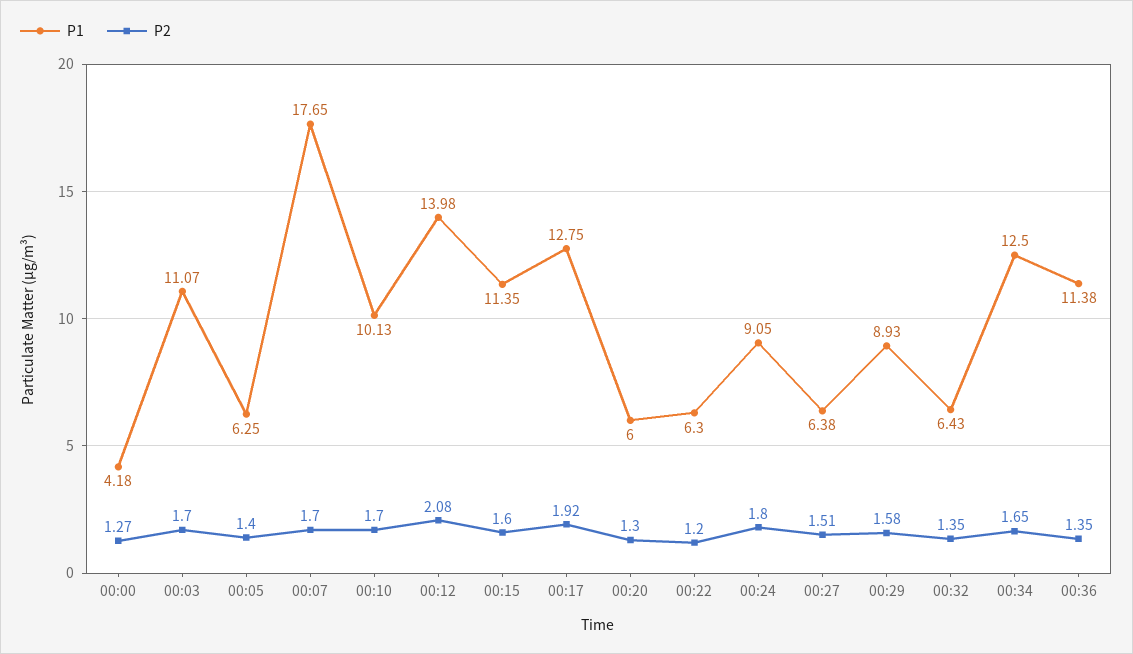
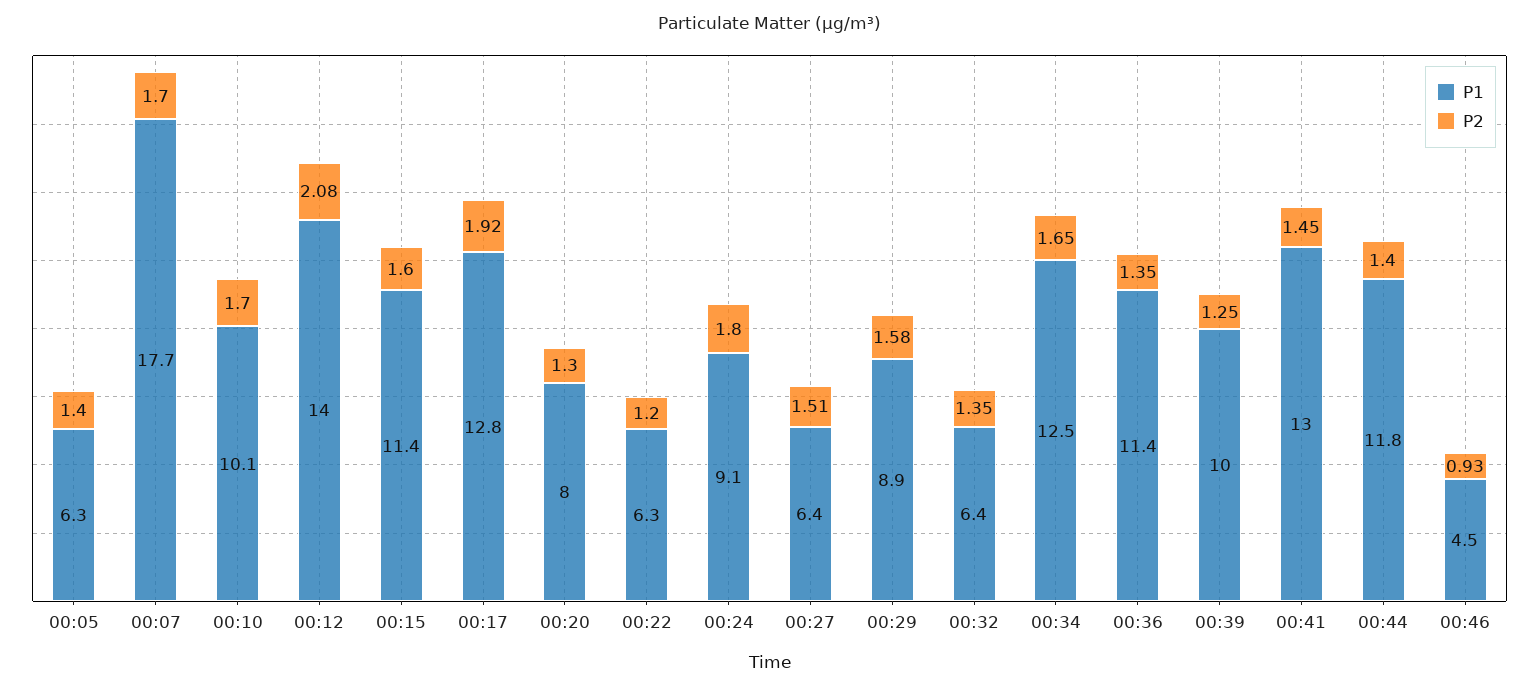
P1, 00:00: 4.18 -> none
P2, 00:00: 1.27 -> none
P1, 00:03: 11.07 -> none
P2, 00:03: 1.7 -> none
P1, 00:20: 6 -> 8
P1, 00:39: none -> 10
P2, 00:39: none -> 1.25
P1, 00:41: none -> 13
P2, 00:41: none -> 1.45
P1, 00:44: none -> 11.8
P2, 00:44: none -> 1.4
P1, 00:46: none -> 4.5
P2, 00:46: none -> 0.93

